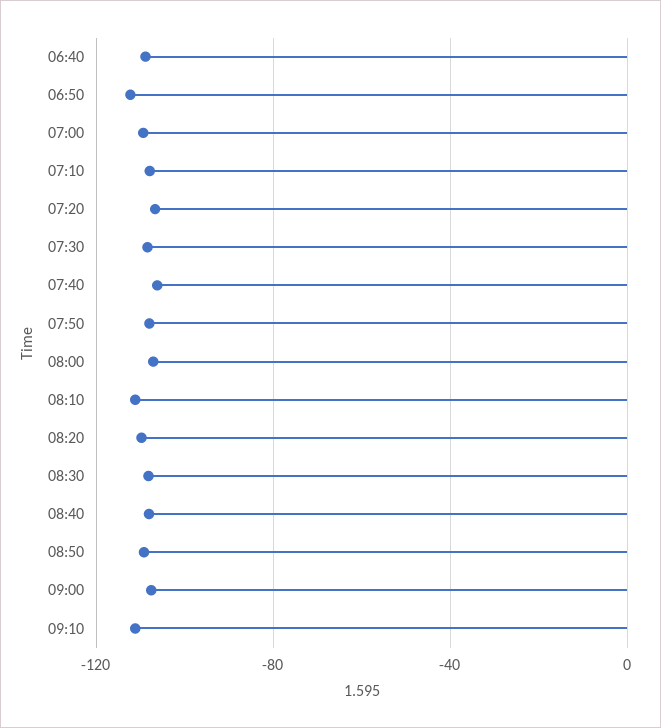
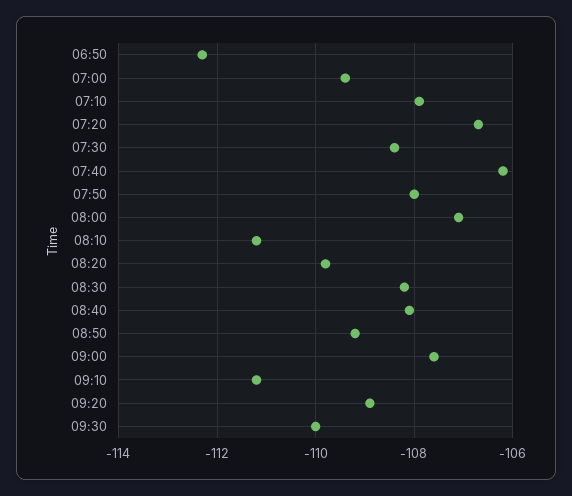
06:40: -110 -> none
09:20: none -> -109
09:30: none -> -110

